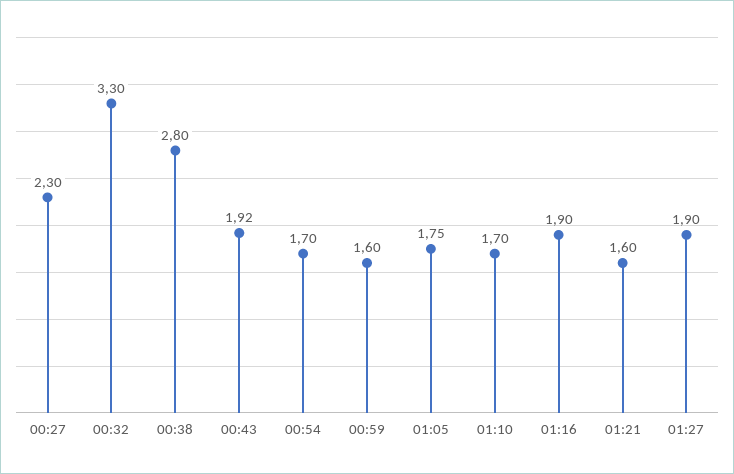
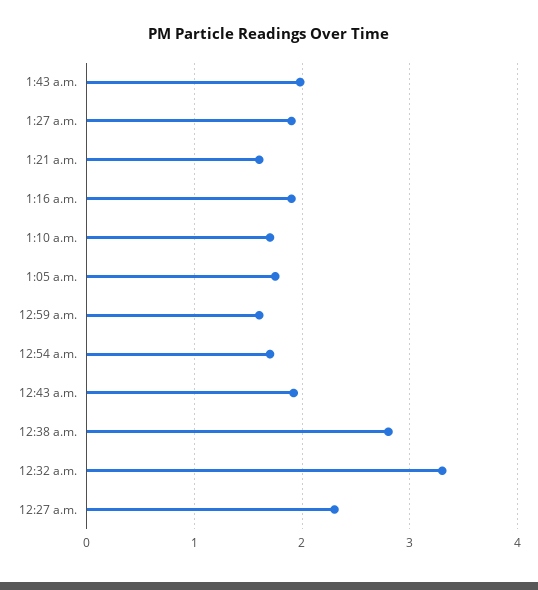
1:43 a.m.: none -> 2

